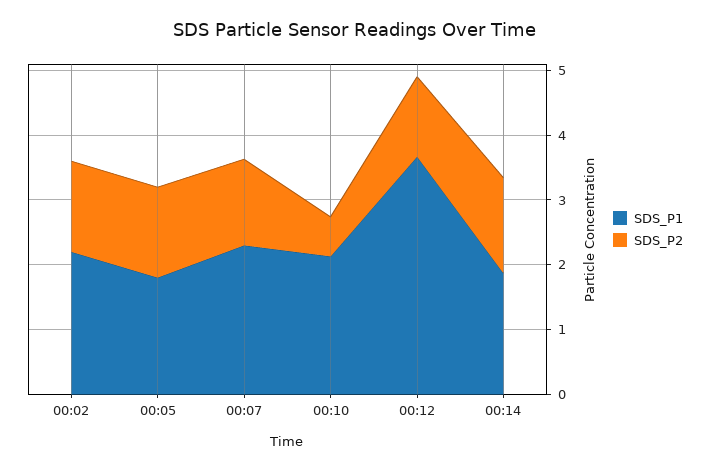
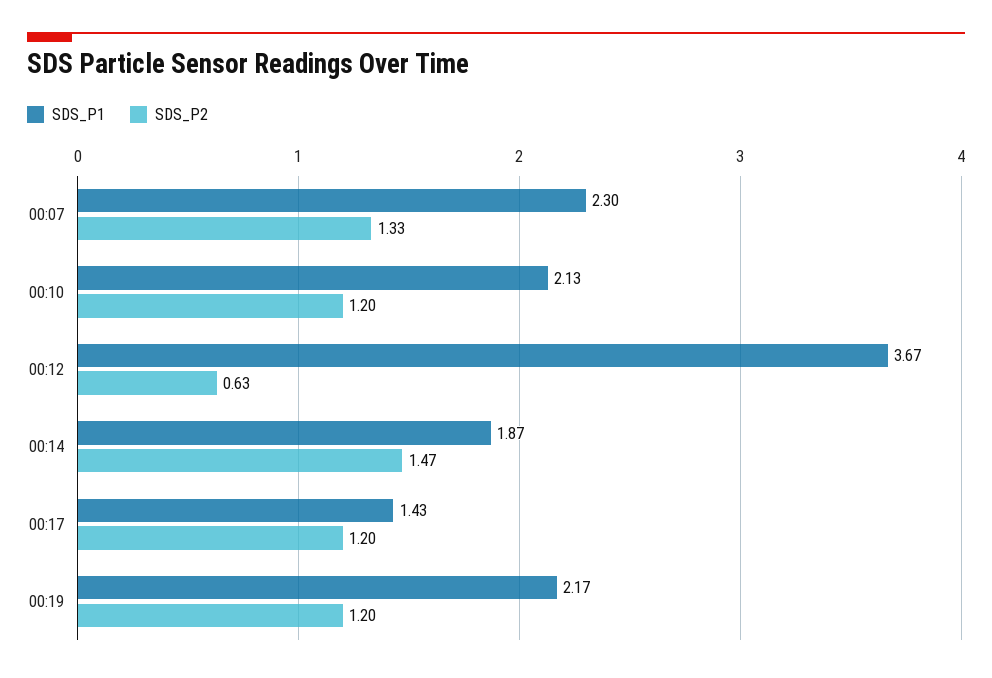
SDS_P1, 00:02: 2.2 -> none
SDS_P2, 00:02: 1.4 -> none
SDS_P1, 00:05: 1.8 -> none
SDS_P2, 00:05: 1.4 -> none
SDS_P2, 00:10: 0.6 -> 1.2
SDS_P2, 00:12: 1.2 -> 0.63
SDS_P1, 00:17: none -> 1.43
SDS_P2, 00:17: none -> 1.2
SDS_P1, 00:19: none -> 2.17
SDS_P2, 00:19: none -> 1.2

